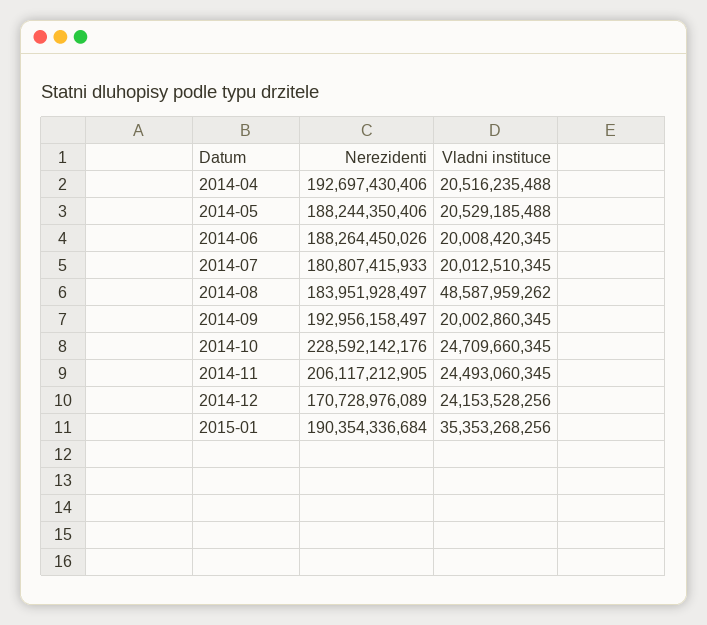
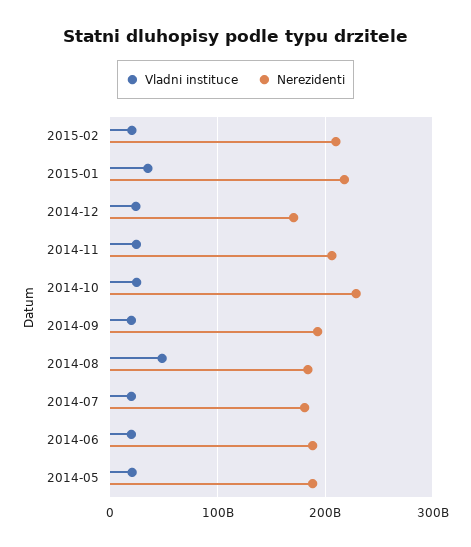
Nerezidenti, 2014-04: 192697430406 -> none
Vladni instituce, 2014-04: 20516235488 -> none
Nerezidenti, 2015-01: 190354336684 -> 220000000000
Vladni instituce, 2015-02: none -> 20000000000
Nerezidenti, 2015-02: none -> 210000000000

